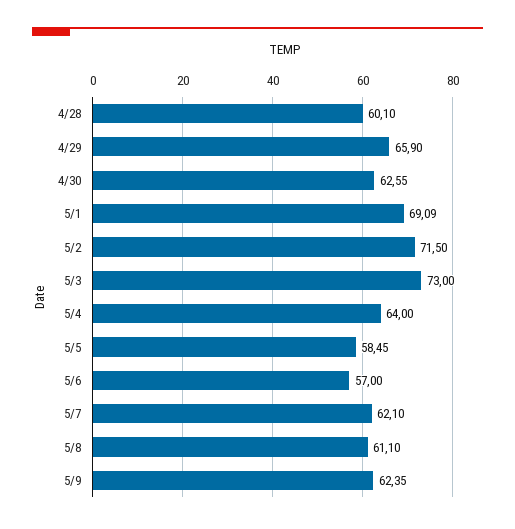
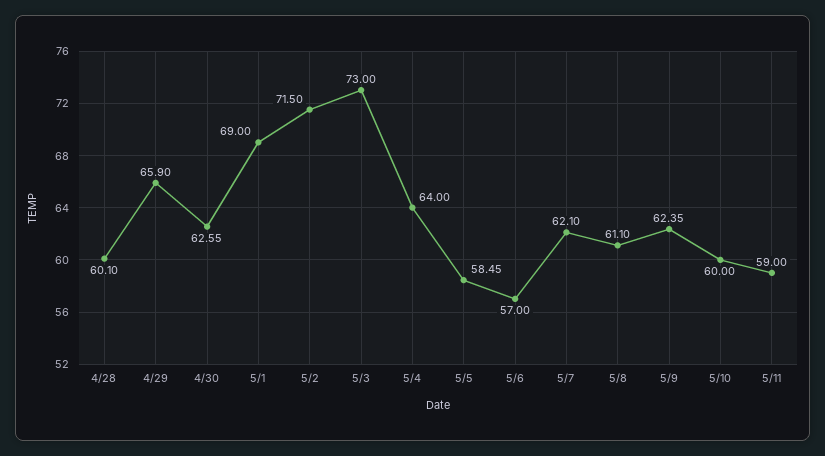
5/1: 69.09 -> 69
5/10: none -> 60
5/11: none -> 59

